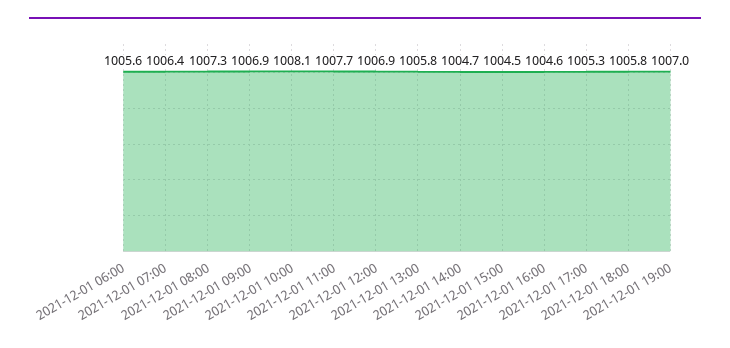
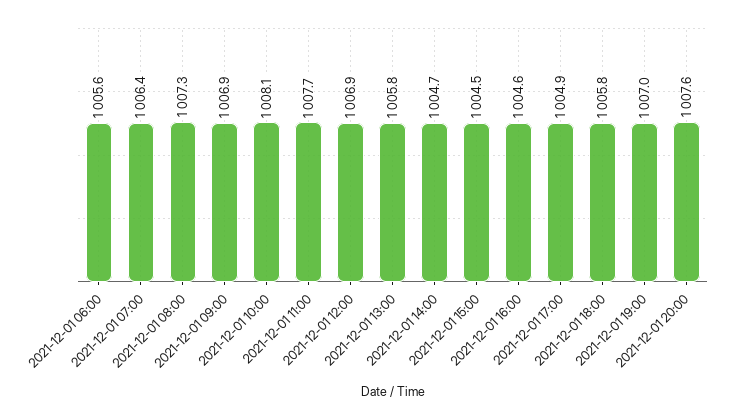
2021-12-01 17:00: 1005.3 -> 1004.9
2021-12-01 20:00: none -> 1007.6

